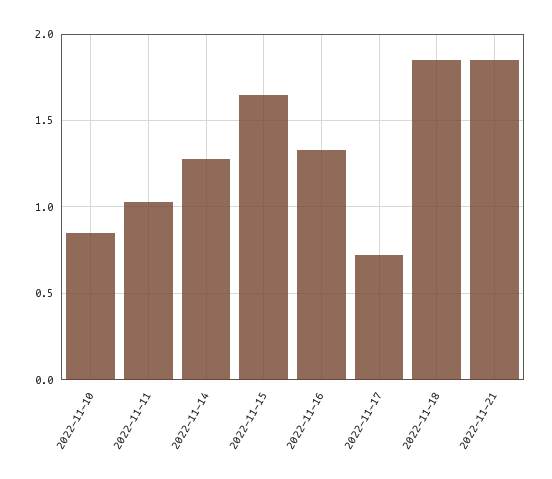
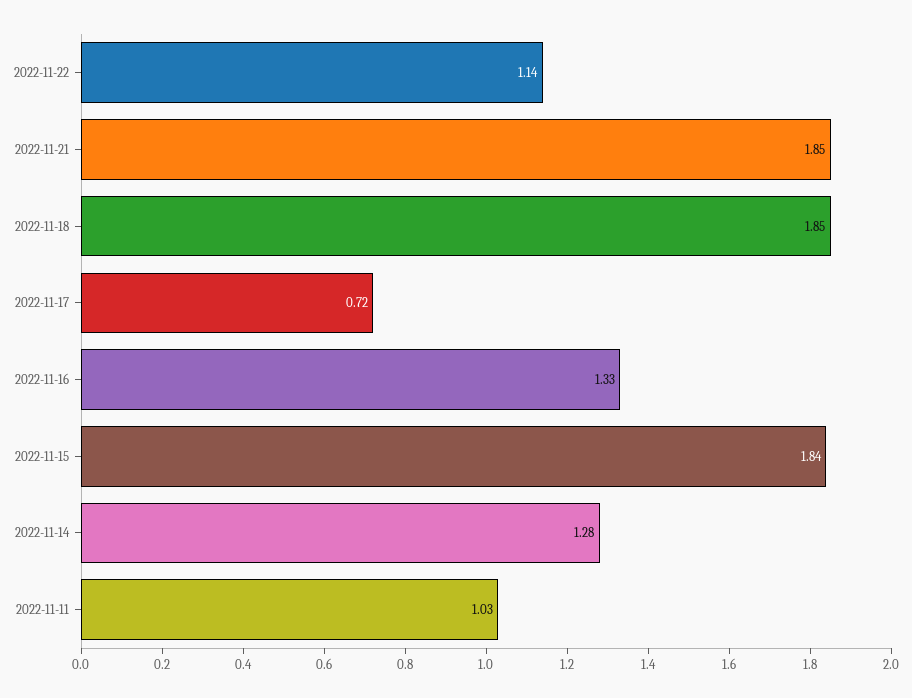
2022-11-10: 0.85 -> none
2022-11-15: 1.65 -> 1.84
2022-11-22: none -> 1.14

